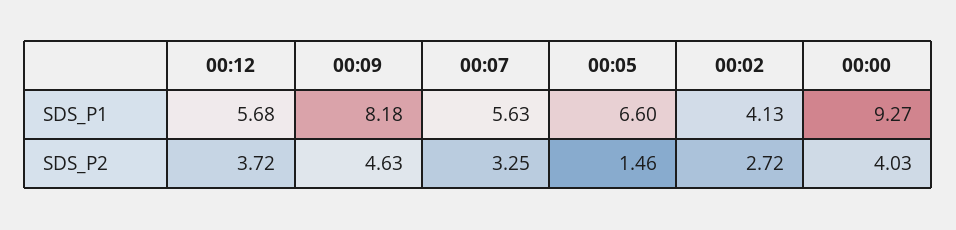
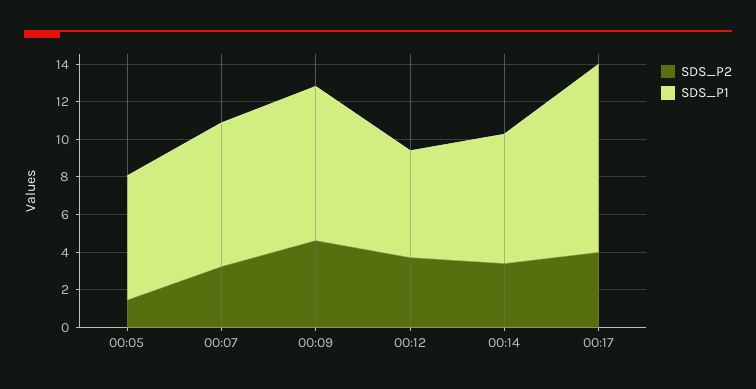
SDS_P1, 00:07: 5.63 -> 7.5
SDS_P1, 00:02: 4.13 -> none
SDS_P1, 00:00: 9.27 -> none
SDS_P2, 00:02: 2.72 -> none
SDS_P2, 00:00: 4.03 -> none
SDS_P2, 00:14: none -> 3.5
SDS_P1, 00:14: none -> 7
SDS_P2, 00:17: none -> 4
SDS_P1, 00:17: none -> 10

